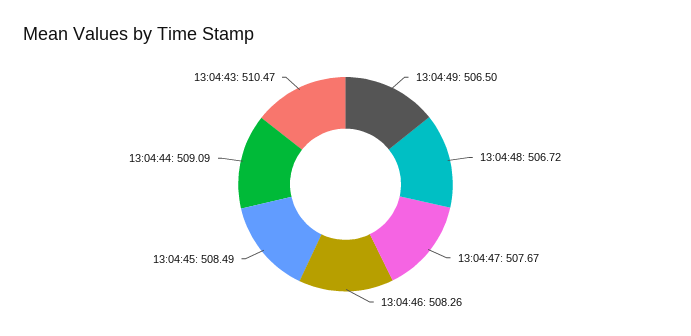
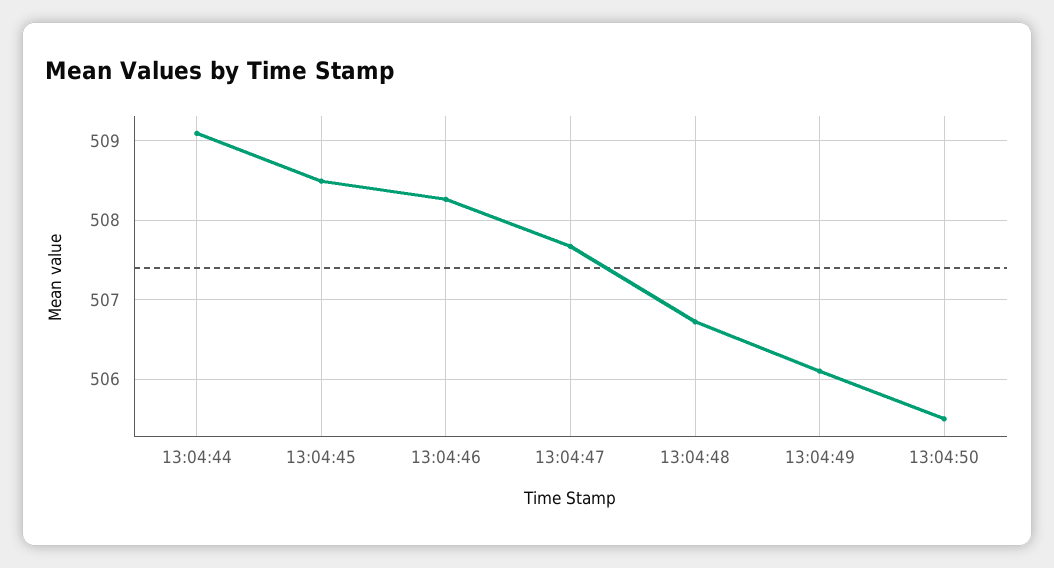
13:04:49: 506.5 -> 506.1
13:04:43: 510.47 -> none
13:04:50: none -> 505.5

